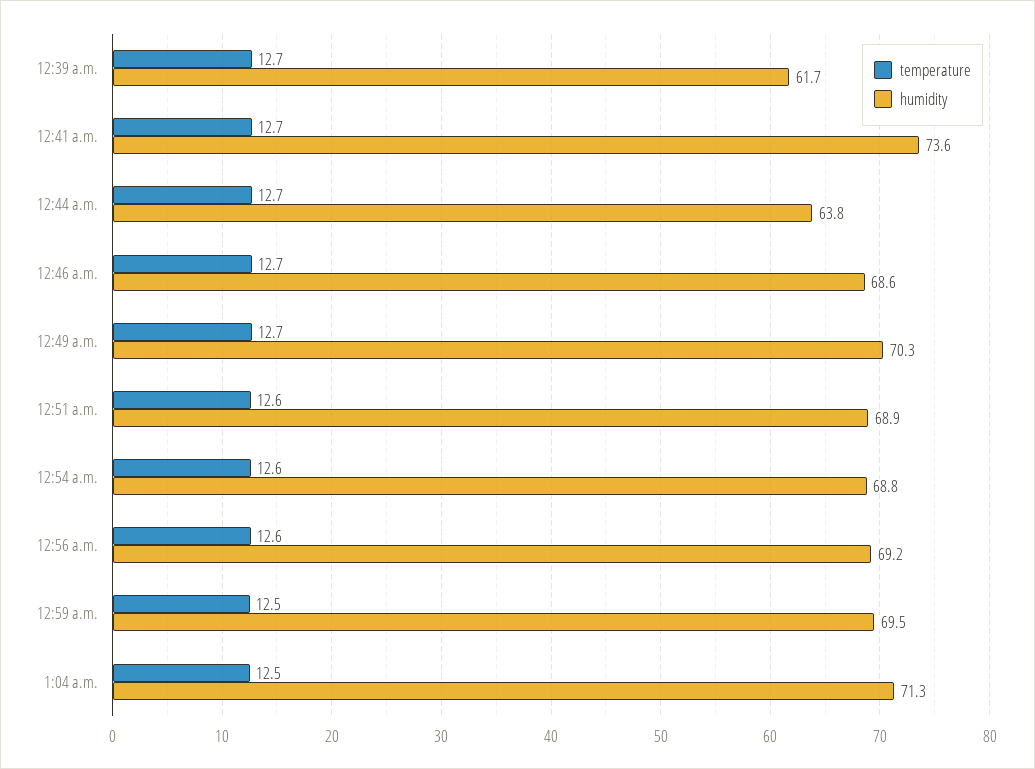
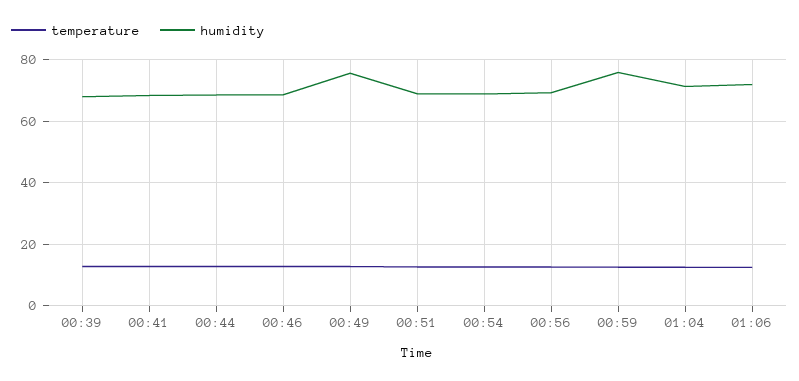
humidity, 12:39 a.m.: 61.7 -> 68
humidity, 12:41 a.m.: 73.6 -> 68
humidity, 12:44 a.m.: 63.8 -> 68
humidity, 12:49 a.m.: 70.3 -> 76
humidity, 12:59 a.m.: 69.5 -> 76
temperature, 01:06: none -> 12
humidity, 01:06: none -> 72

